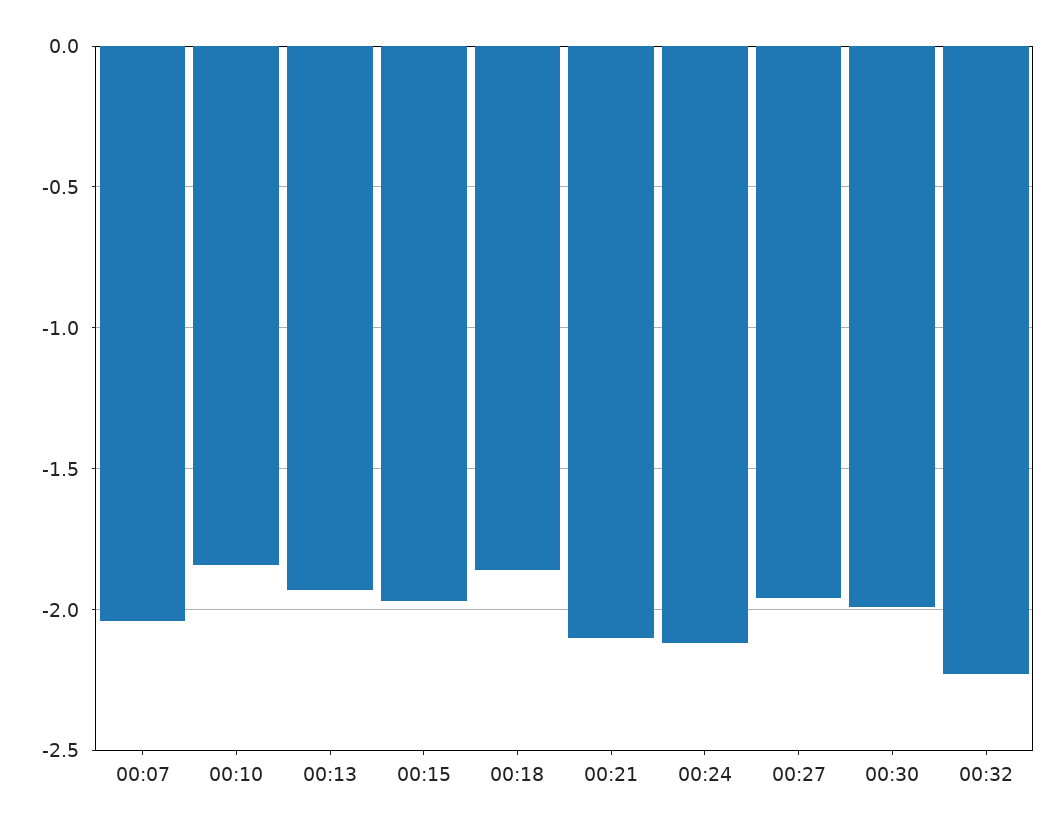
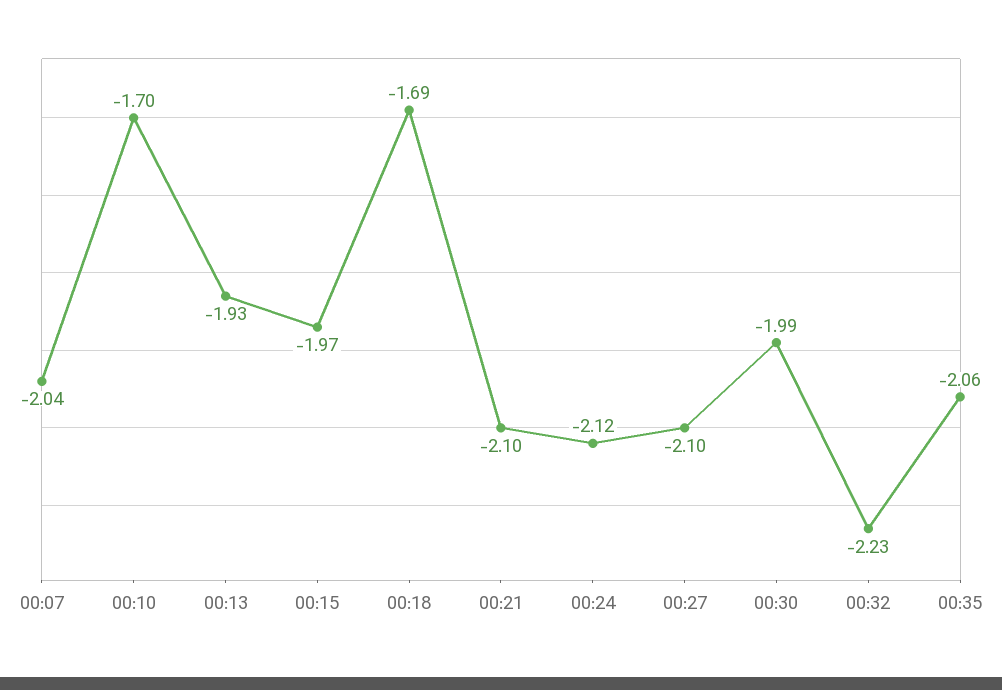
00:10: -1.85 -> -1.7
00:18: -1.85 -> -1.69
00:27: -1.95 -> -2.1
00:35: none -> -2.06

